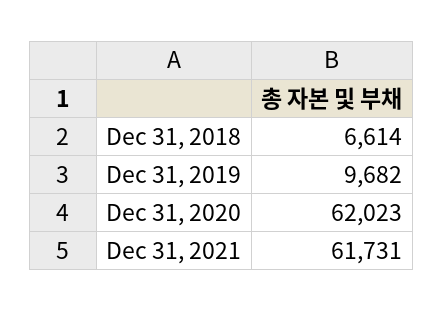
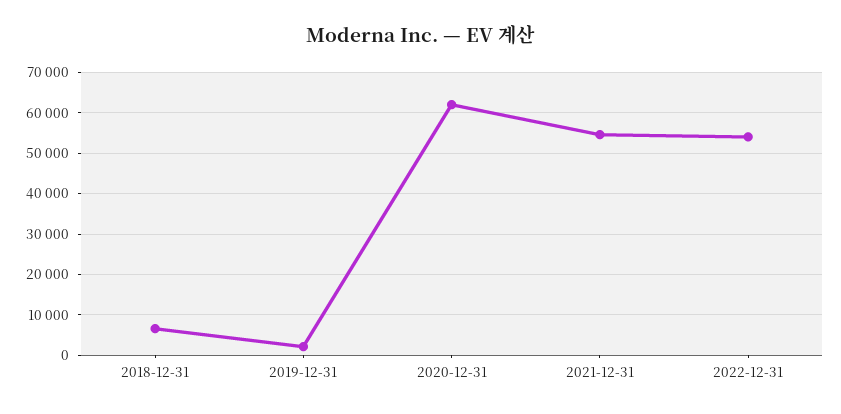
Dec 31, 2019: 9682 -> 2000
Dec 31, 2021: 61731 -> 54000
2022-12-31: none -> 54000

